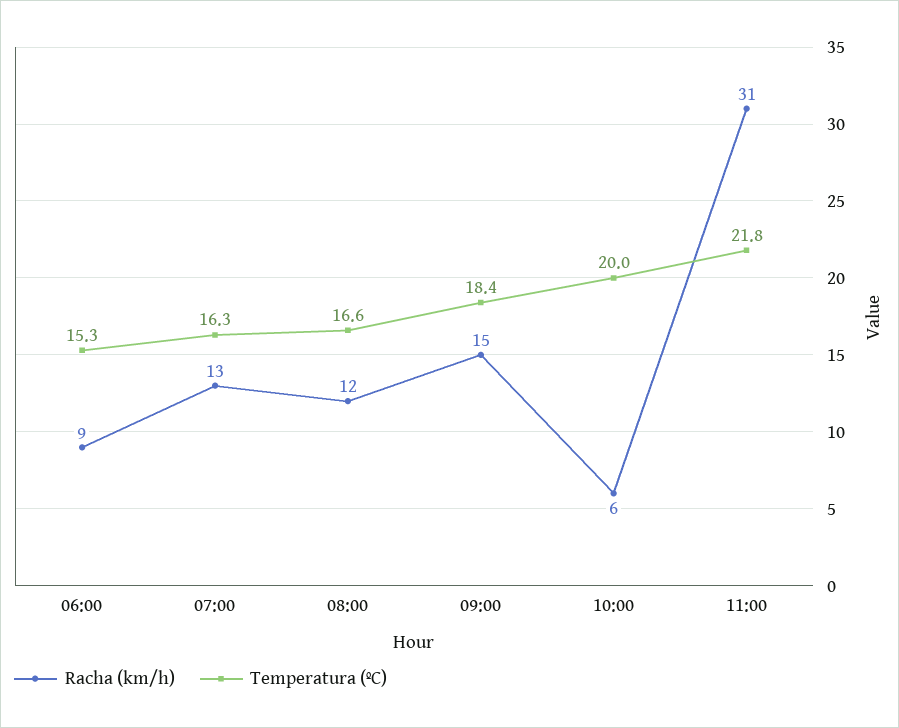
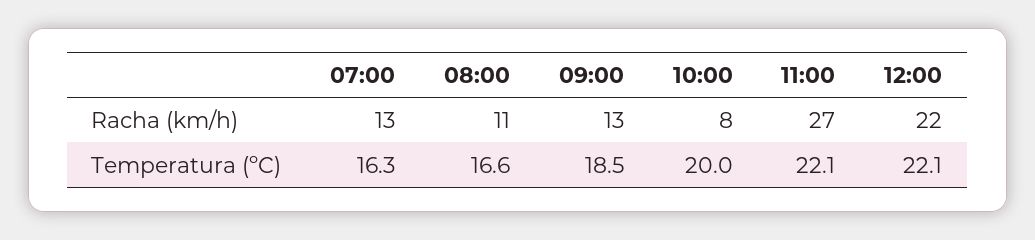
Racha (km/h), 06:00: 9 -> none
Temperatura (ºC), 06:00: 15.3 -> none
Racha (km/h), 08:00: 12 -> 11
Racha (km/h), 09:00: 15 -> 13
Temperatura (ºC), 09:00: 18.4 -> 18.5
Racha (km/h), 10:00: 6 -> 8
Racha (km/h), 11:00: 31 -> 27
Temperatura (ºC), 11:00: 21.8 -> 22.1
Racha (km/h), 12:00: none -> 22
Temperatura (ºC), 12:00: none -> 22.1

